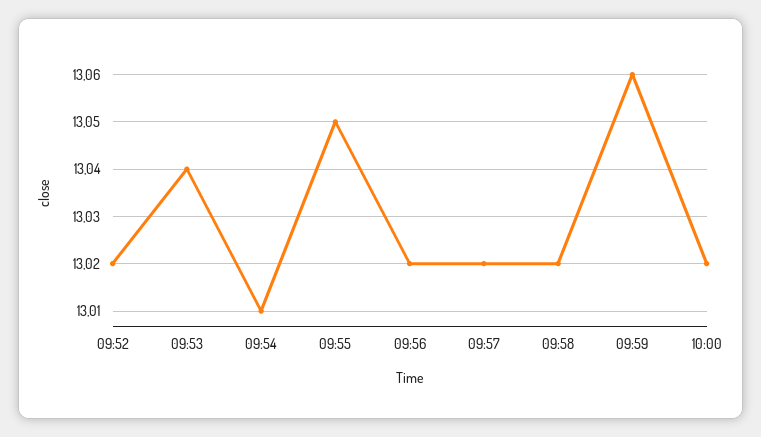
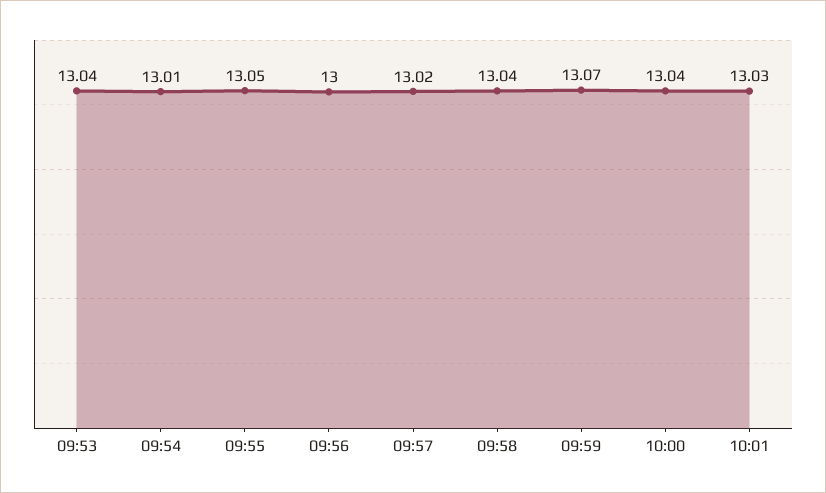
09:52: 13.02 -> none
09:56: 13.02 -> 13
09:58: 13.02 -> 13.04
09:59: 13.06 -> 13.07
10:00: 13.02 -> 13.04
10:01: none -> 13.03

